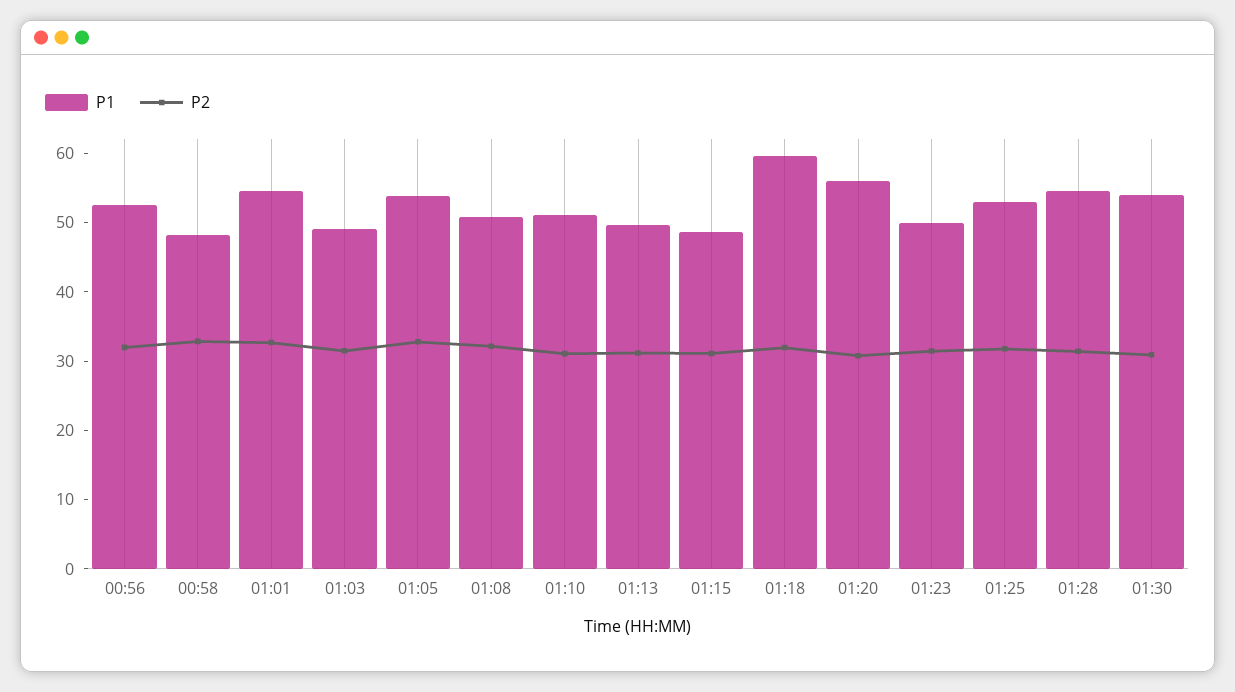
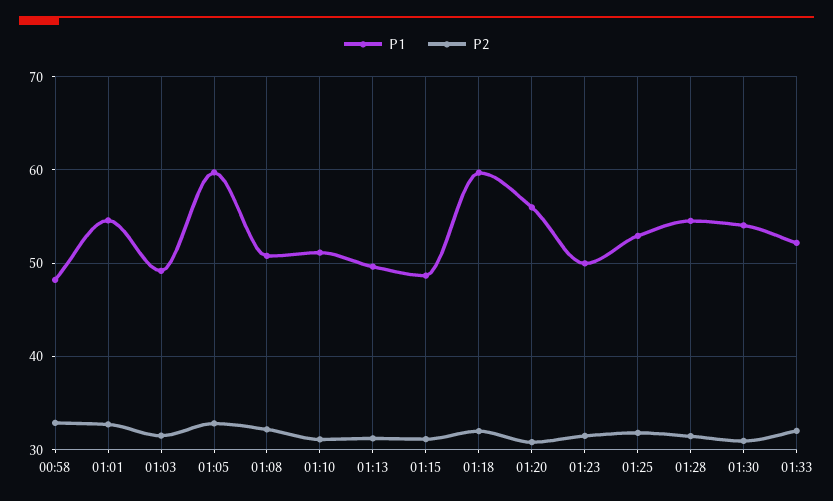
P1, 00:56: 52 -> none
P2, 00:56: 32 -> none
P1, 01:05: 54 -> 60
P1, 01:33: none -> 52
P2, 01:33: none -> 32

